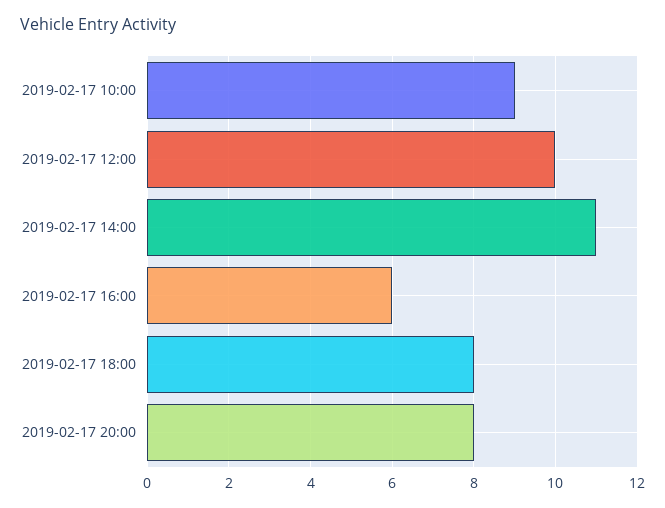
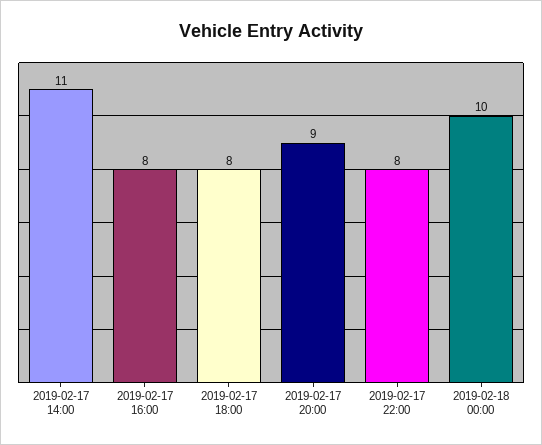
2019-02-17 10:00: 9 -> none
2019-02-17 12:00: 10 -> none
2019-02-17 16:00: 6 -> 8
2019-02-17 20:00: 8 -> 9
2019-02-17 22:00: none -> 8
2019-02-18 00:00: none -> 10

